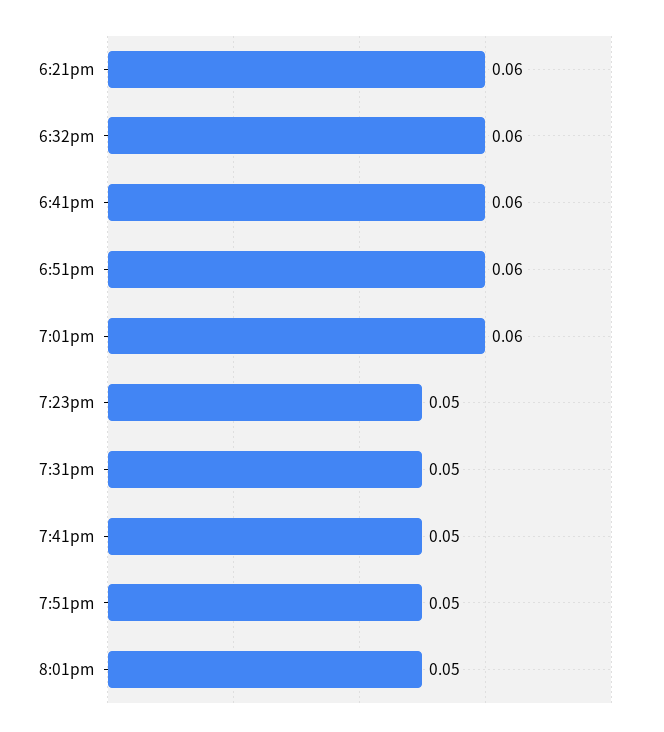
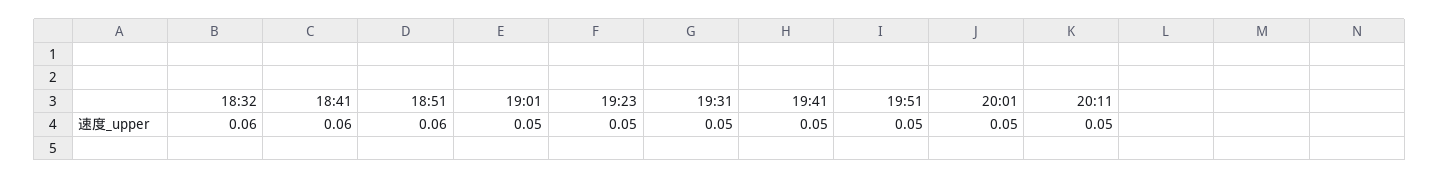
6:21pm: 0.06 -> none
7:01pm: 0.06 -> 0.05
20:11: none -> 0.05

